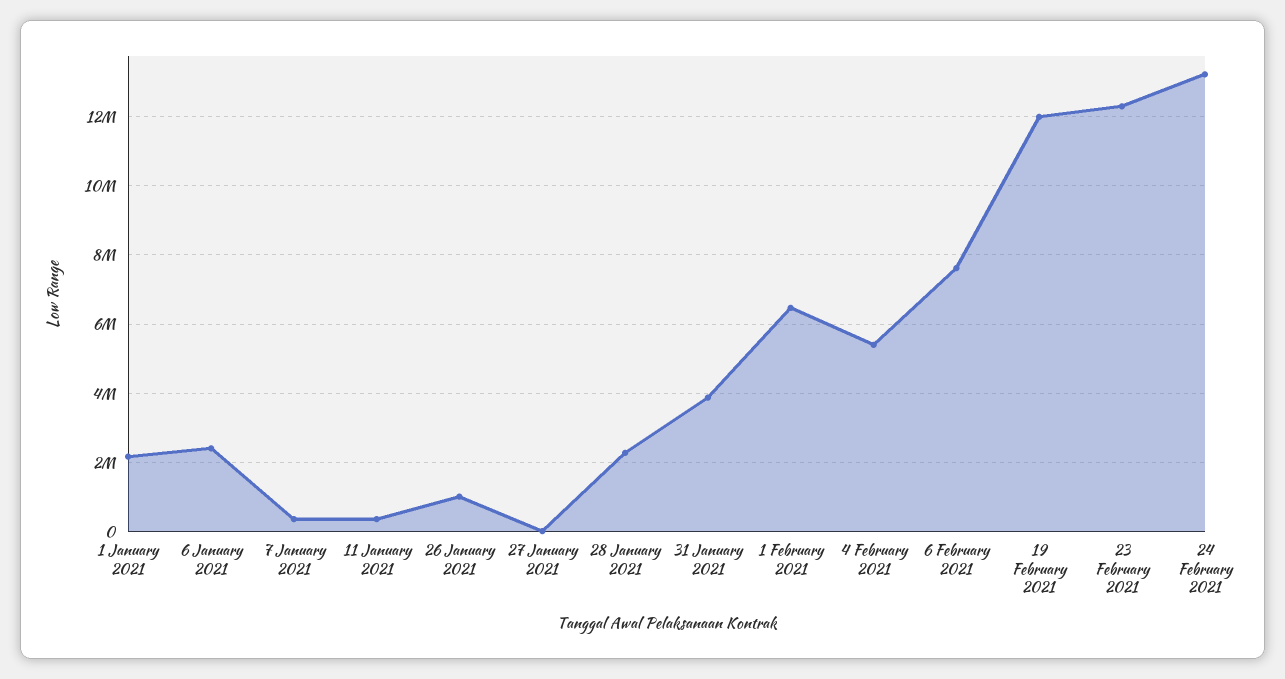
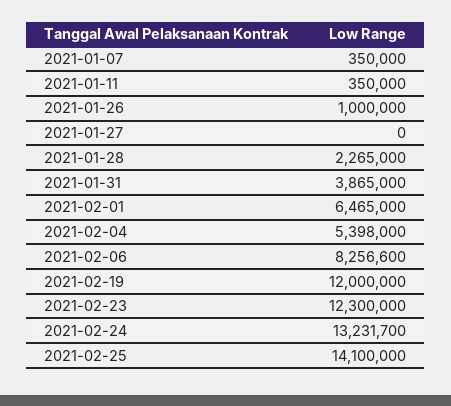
1 January 2021: 2200000 -> none
6 January 2021: 2400000 -> none
6 February 2021: 7600000 -> 8256600
2021-02-25: none -> 14100000

